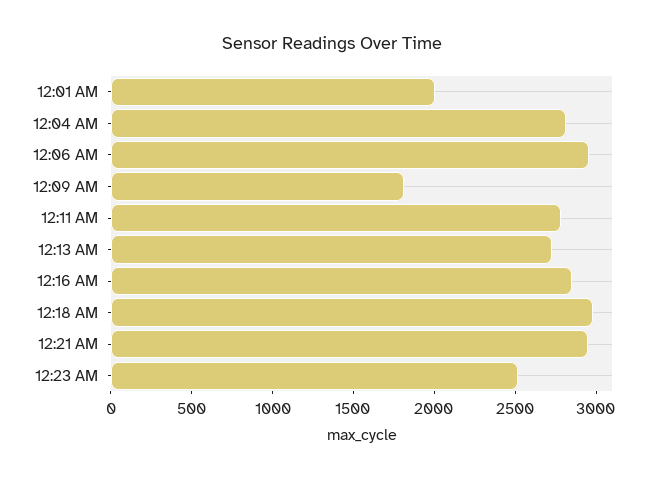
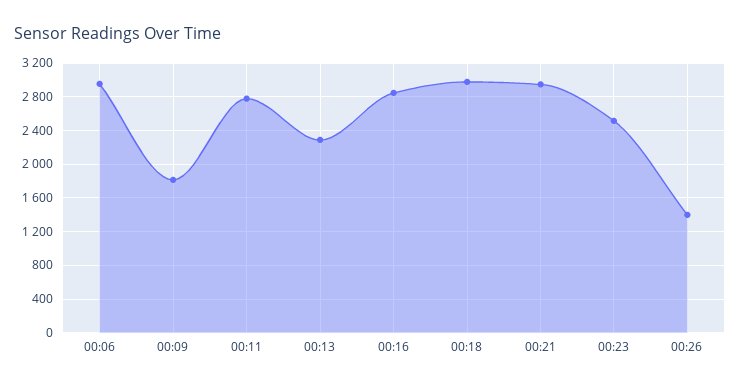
12:01 AM: 2000 -> none
12:04 AM: 2800 -> none
12:13 AM: 2700 -> 2300
00:26: none -> 1400

